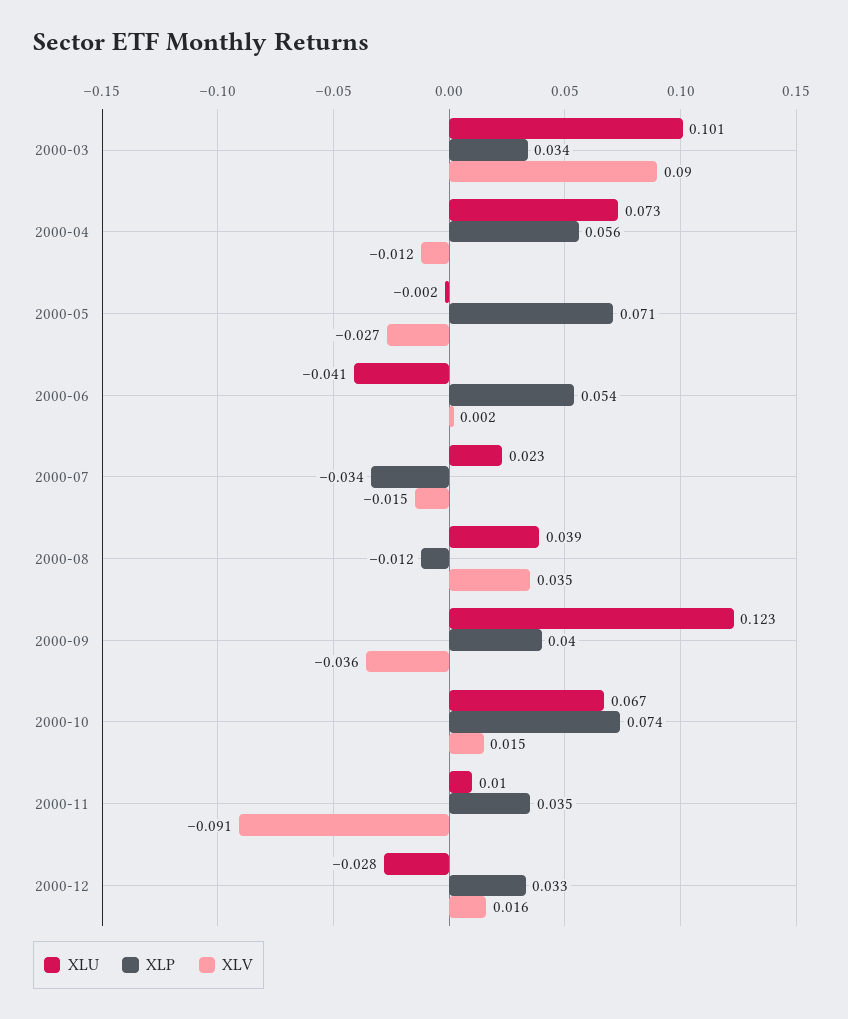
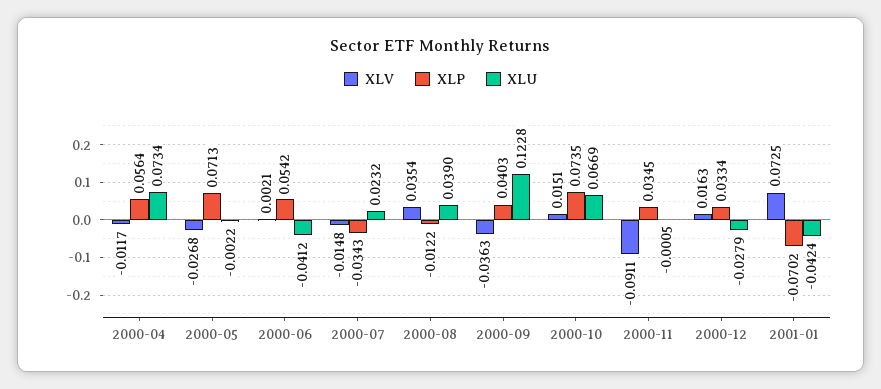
XLU, 2000-03: 0.101 -> none
XLP, 2000-03: 0.034 -> none
XLV, 2000-03: 0.09 -> none
XLU, 2000-11: 0.01 -> -0.0005
XLV, 2001-01: none -> 0.0725
XLP, 2001-01: none -> -0.0702
XLU, 2001-01: none -> -0.0424

